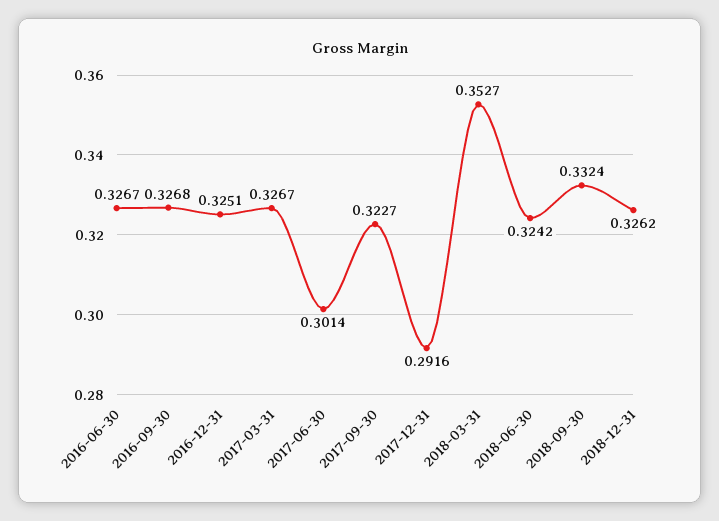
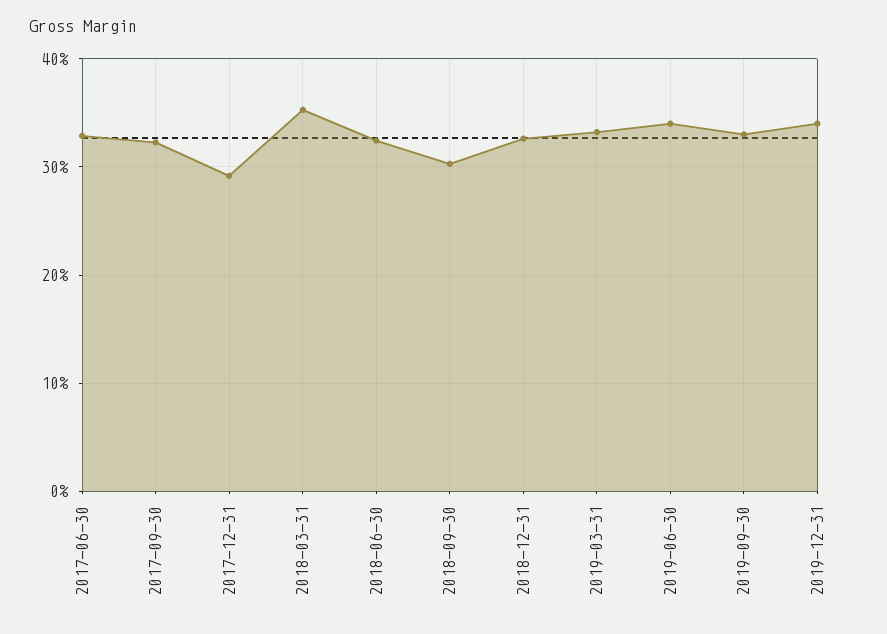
2016-06-30: 0.3267 -> none
2016-09-30: 0.3268 -> none
2016-12-31: 0.3251 -> none
2017-03-31: 0.3267 -> none
2017-06-30: 0.3014 -> 0.33
2018-09-30: 0.3324 -> 0.3
2019-03-31: none -> 0.33
2019-06-30: none -> 0.34
2019-09-30: none -> 0.33
2019-12-31: none -> 0.34

